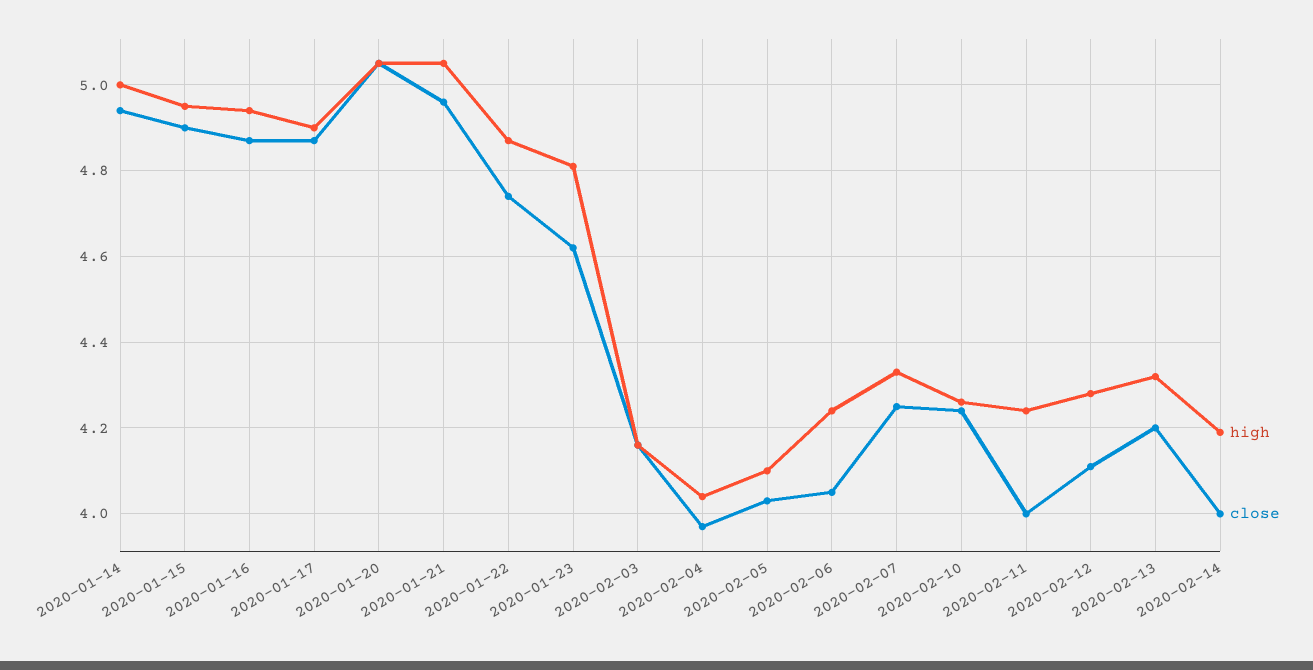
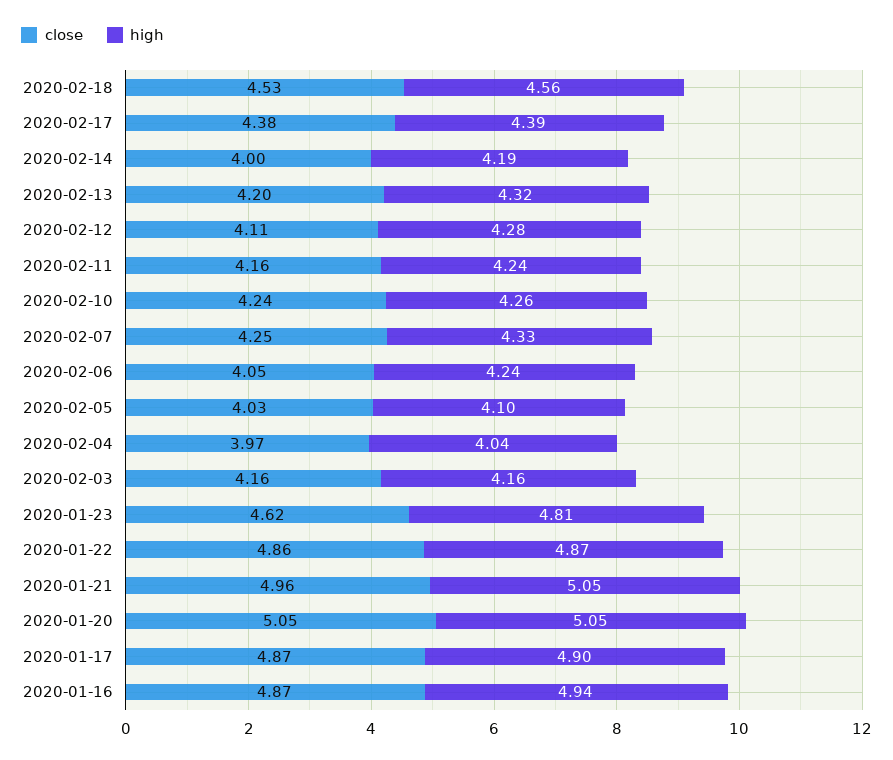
high, 2020-01-14: 5 -> none
close, 2020-01-14: 4.95 -> none
high, 2020-01-15: 4.95 -> none
close, 2020-01-15: 4.9 -> none
close, 2020-01-22: 4.75 -> 4.86
close, 2020-02-11: 4 -> 4.16
close, 2020-02-18: none -> 4.53
high, 2020-02-18: none -> 4.56
close, 2020-02-17: none -> 4.38
high, 2020-02-17: none -> 4.39

